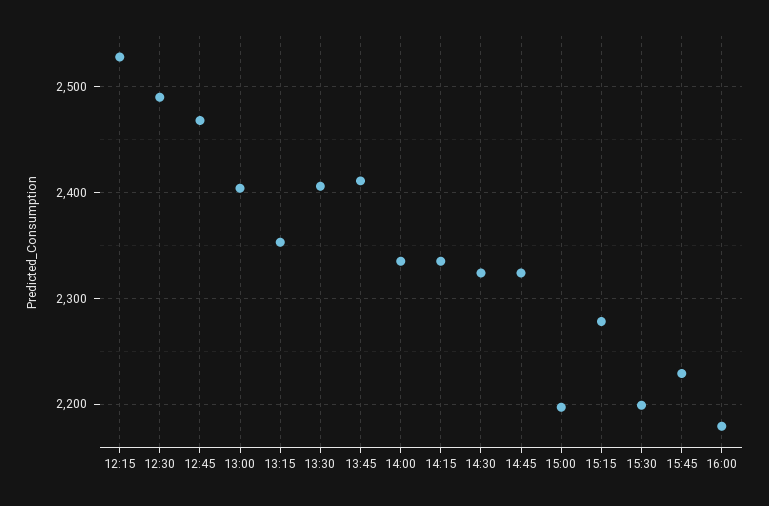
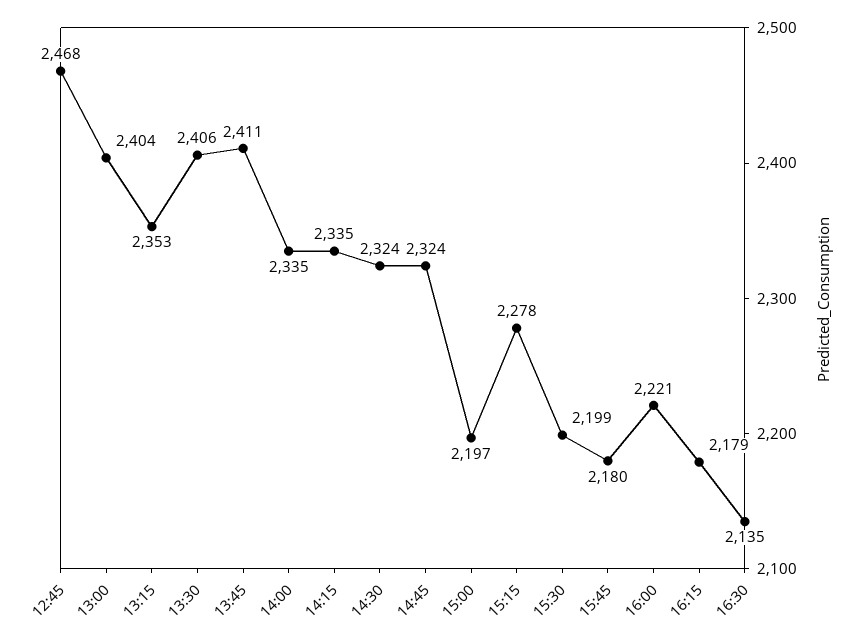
12:15: 2530 -> none
12:30: 2490 -> none
15:45: 2230 -> 2180
16:00: 2180 -> 2221
16:15: none -> 2179
16:30: none -> 2135

